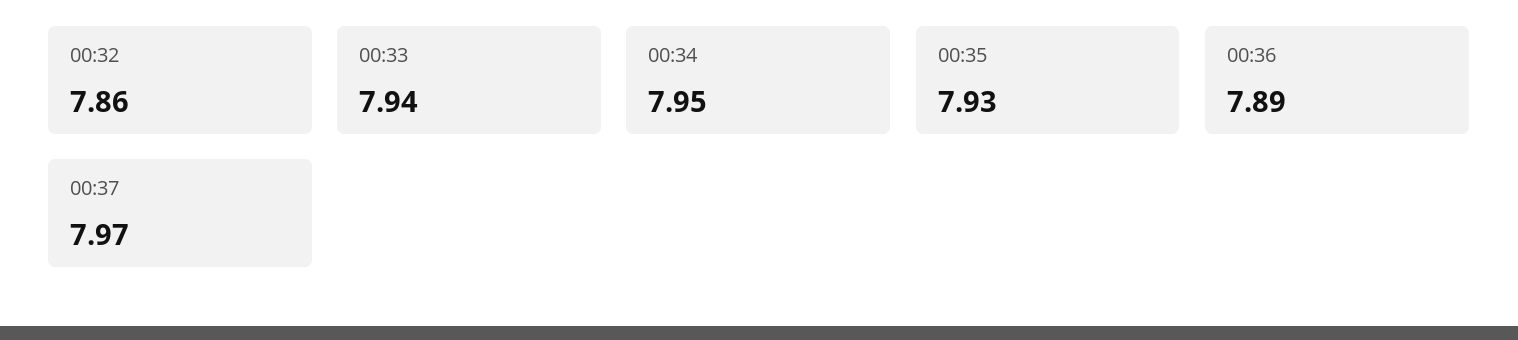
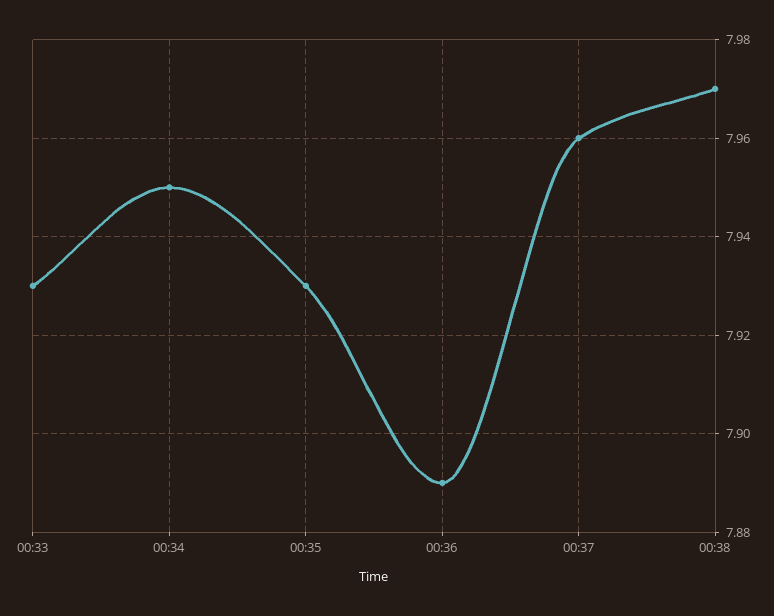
00:32: 7.86 -> none
00:33: 7.94 -> 7.93
00:37: 7.97 -> 7.96
00:38: none -> 7.97

